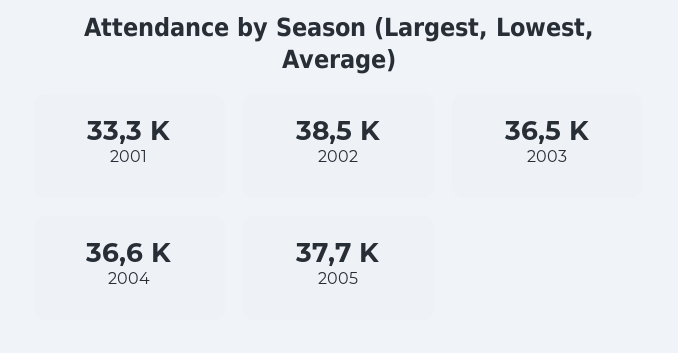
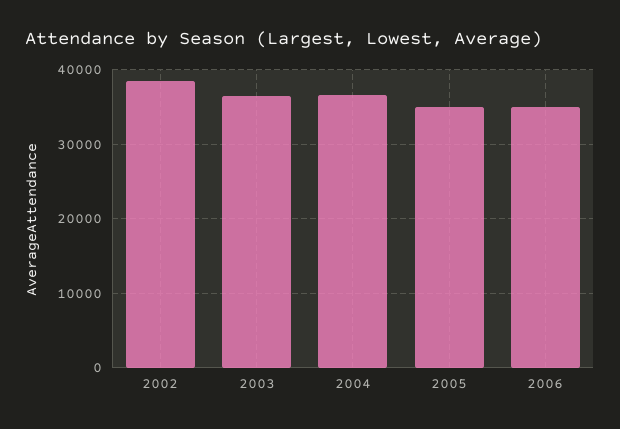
2001: 33300 -> none
2005: 37700 -> 35000
2006: none -> 35000

